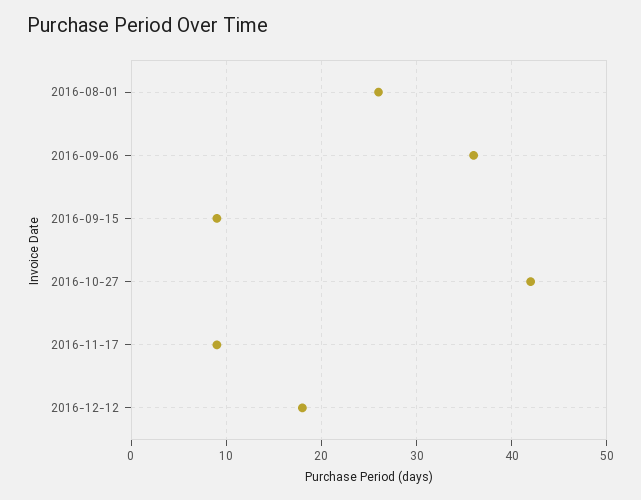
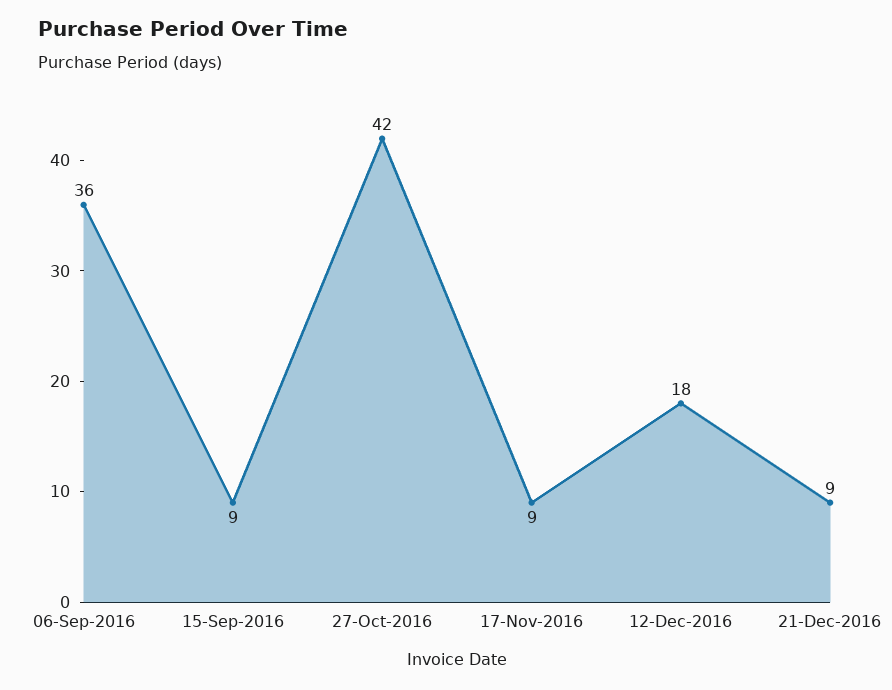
2016-08-01: 26 -> none
21-Dec-2016: none -> 9

